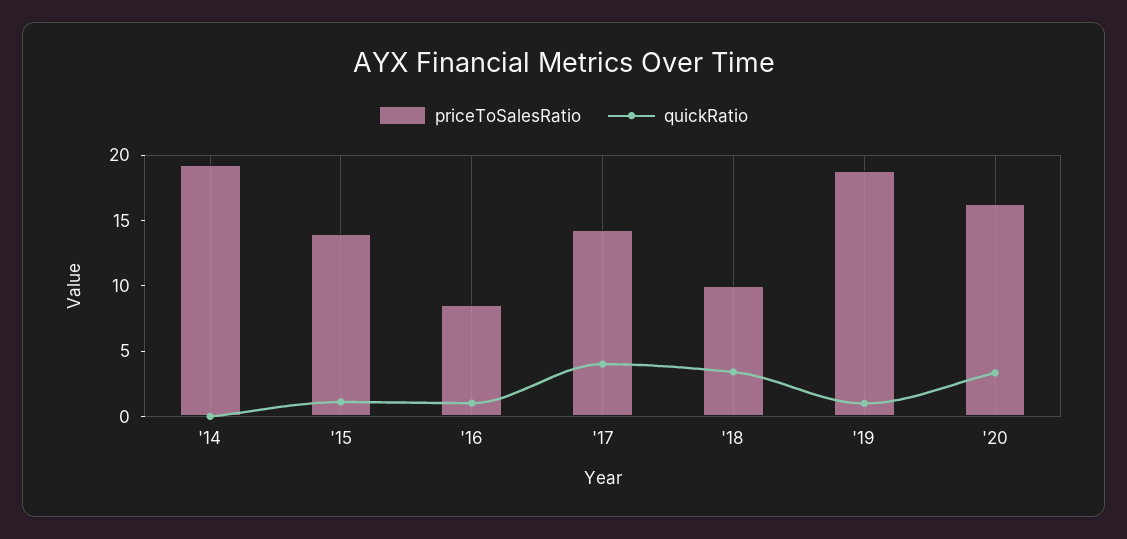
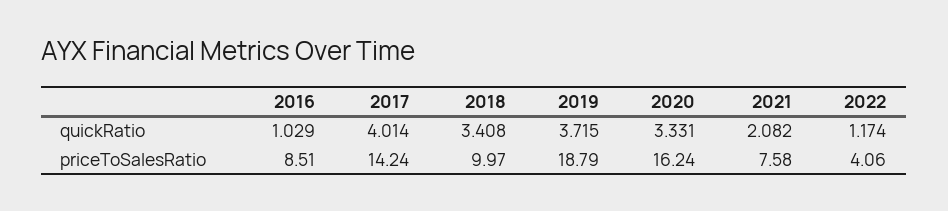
priceToSalesRatio, '14: 19 -> none
quickRatio, '14: 0 -> none
priceToSalesRatio, '15: 14 -> none
quickRatio, '15: 1 -> none
quickRatio, '19: 1 -> 3.715
quickRatio, 2021: none -> 2.082
quickRatio, 2022: none -> 1.174
priceToSalesRatio, 2021: none -> 7.58
priceToSalesRatio, 2022: none -> 4.06

